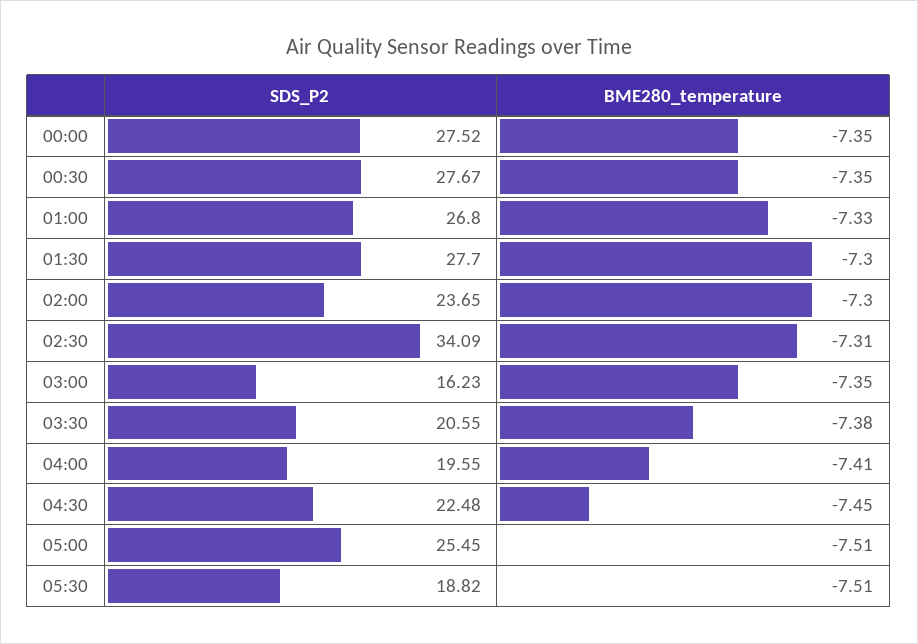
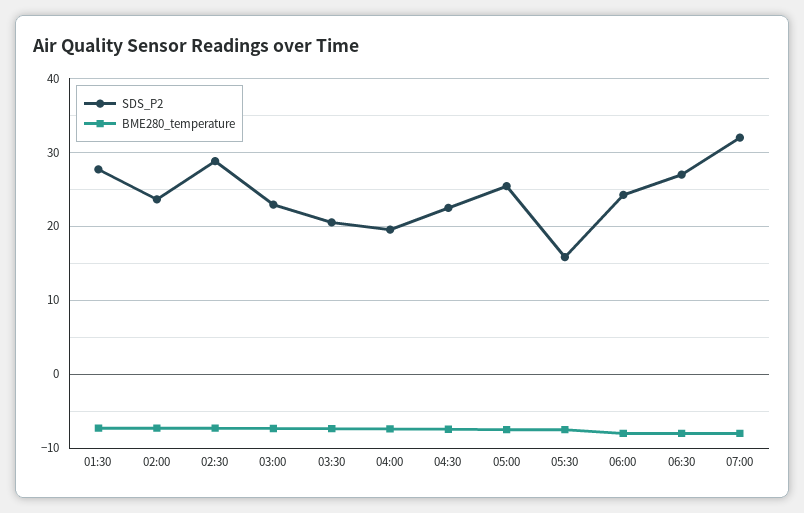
SDS_P2, 00:00: 27.52 -> none
BME280_temperature, 00:00: -7.35 -> none
SDS_P2, 00:30: 27.67 -> none
BME280_temperature, 00:30: -7.35 -> none
SDS_P2, 01:00: 26.8 -> none
BME280_temperature, 01:00: -7.33 -> none
SDS_P2, 02:30: 34.09 -> 29
SDS_P2, 03:00: 16.23 -> 23
SDS_P2, 05:30: 18.82 -> 16
SDS_P2, 06:00: none -> 24
BME280_temperature, 06:00: none -> -8
SDS_P2, 06:30: none -> 27
BME280_temperature, 06:30: none -> -8
SDS_P2, 07:00: none -> 32
BME280_temperature, 07:00: none -> -8

